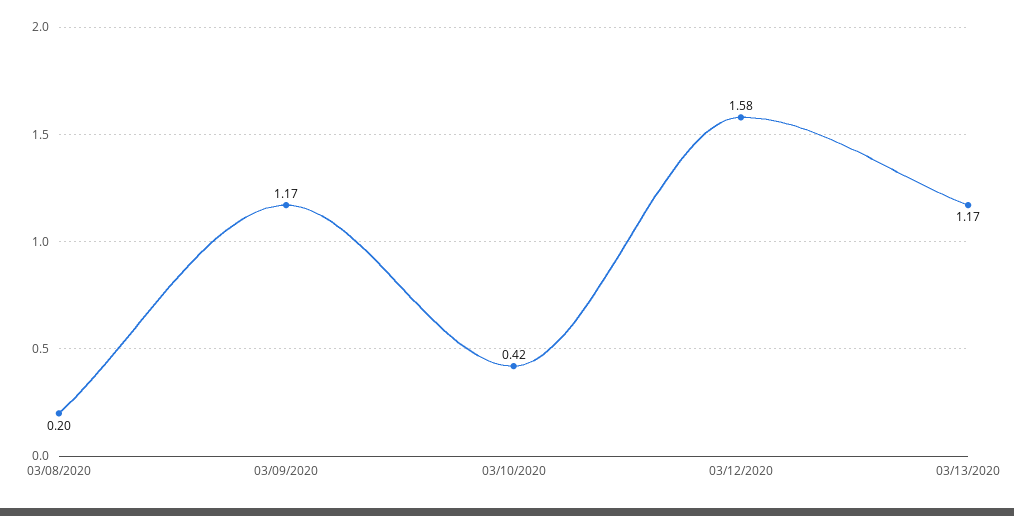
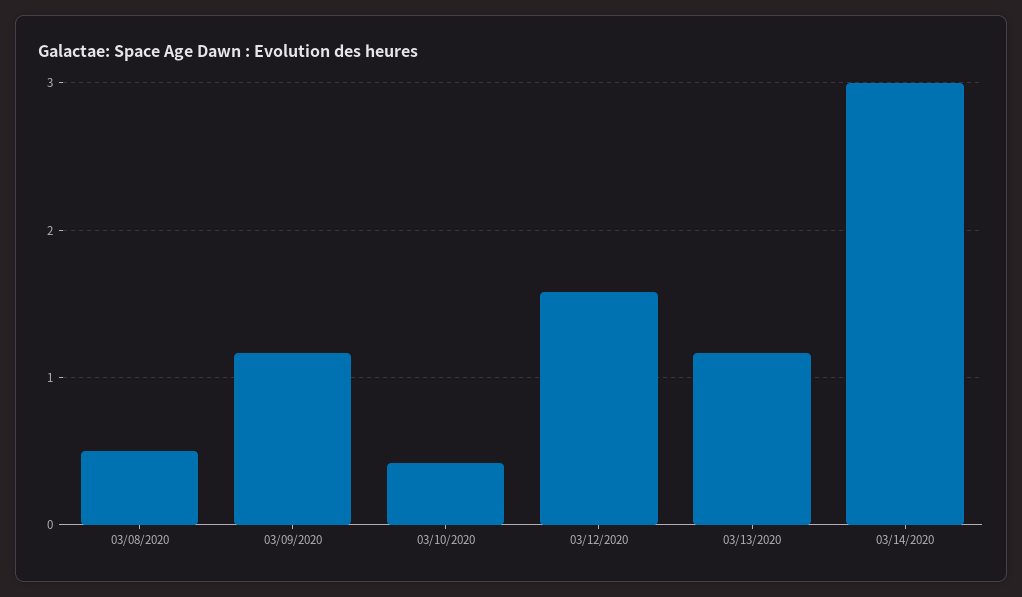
03/08/2020: 0.2 -> 0.5
03/14/2020: none -> 3

